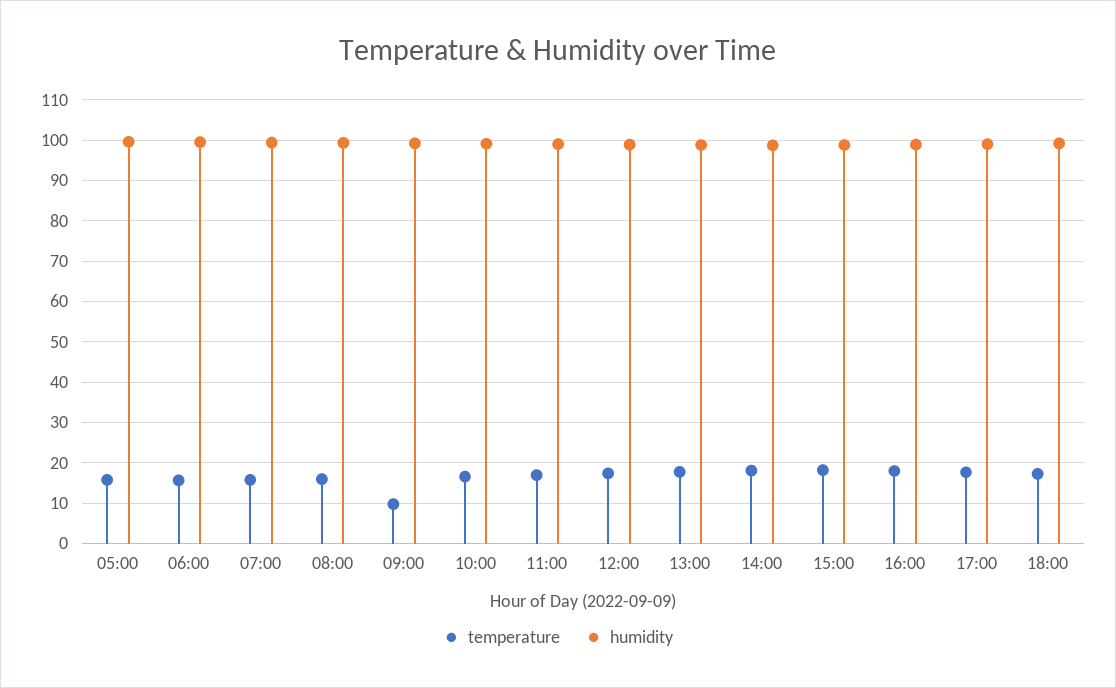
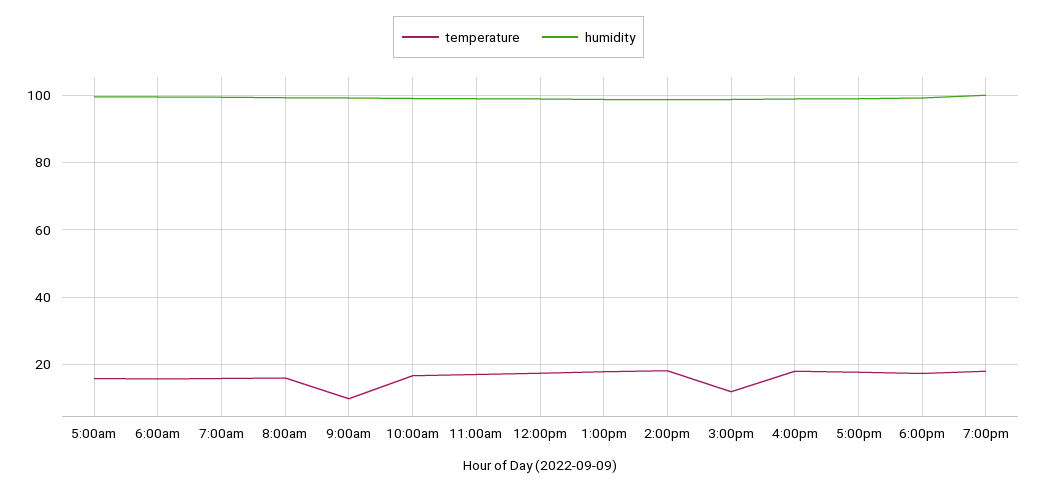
temperature, 15:00: 18 -> 12
temperature, 7:00pm: none -> 18
humidity, 7:00pm: none -> 100

